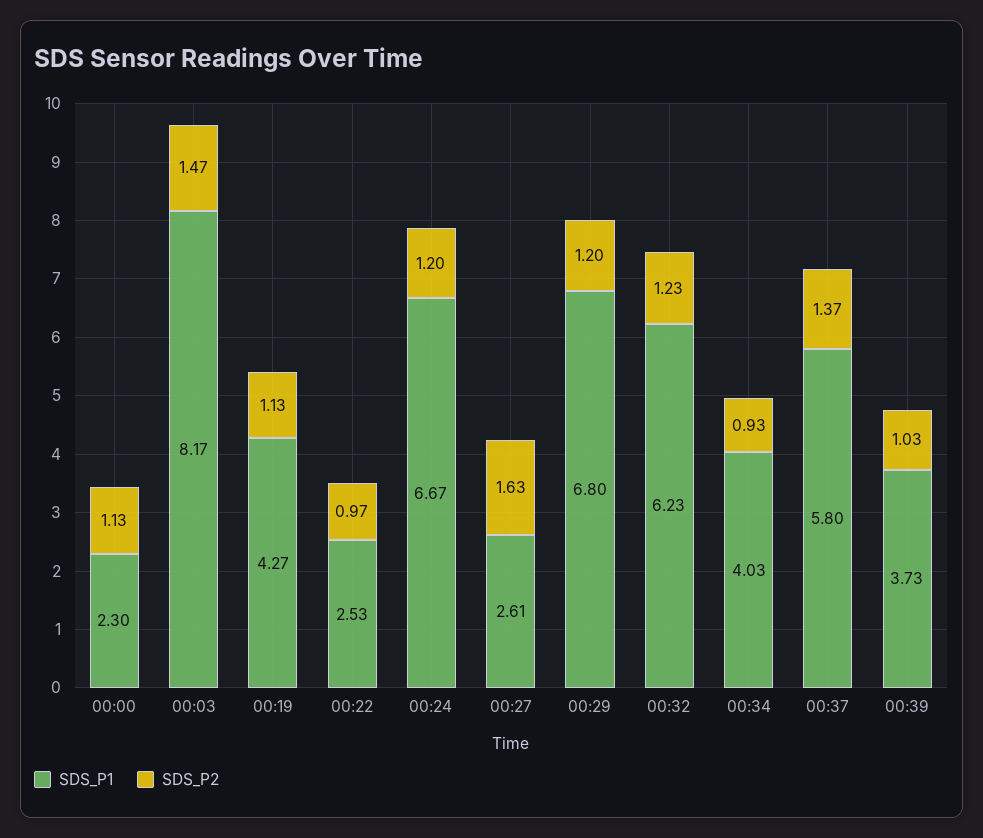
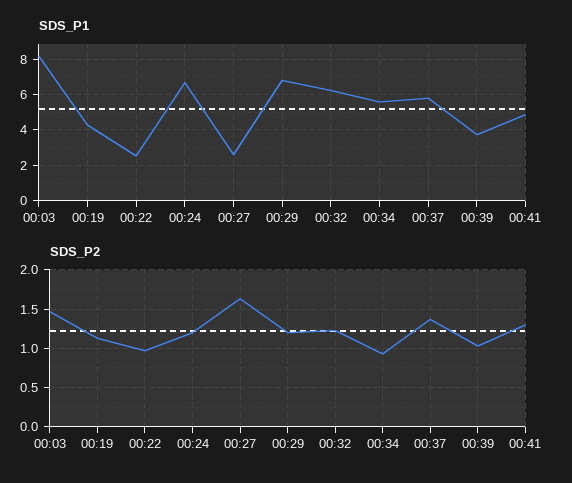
SDS_P1, 00:00: 2.3 -> none
SDS_P2, 00:00: 1.13 -> none
SDS_P1, 00:34: 4.03 -> 5.5
SDS_P1, 00:41: none -> 5
SDS_P2, 00:41: none -> 1.3

